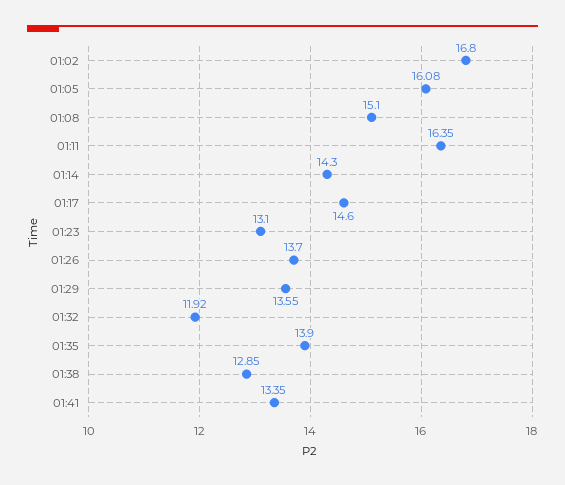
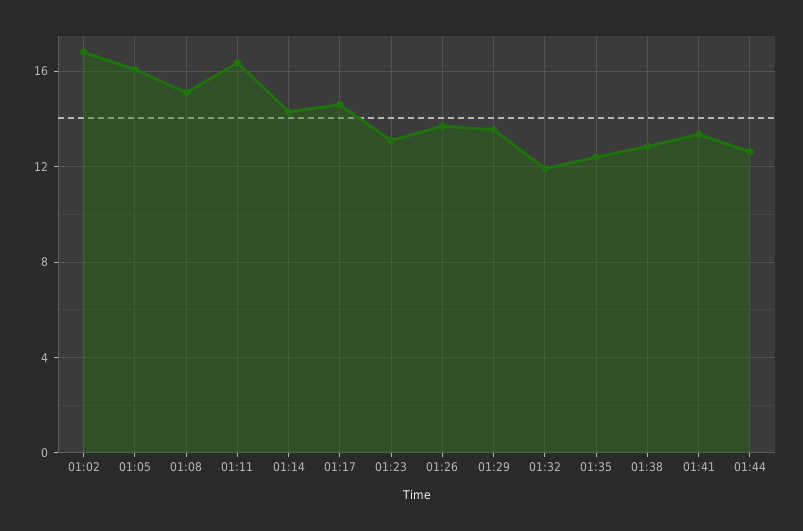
01:35: 13.9 -> 12.5
01:44: none -> 12.5

